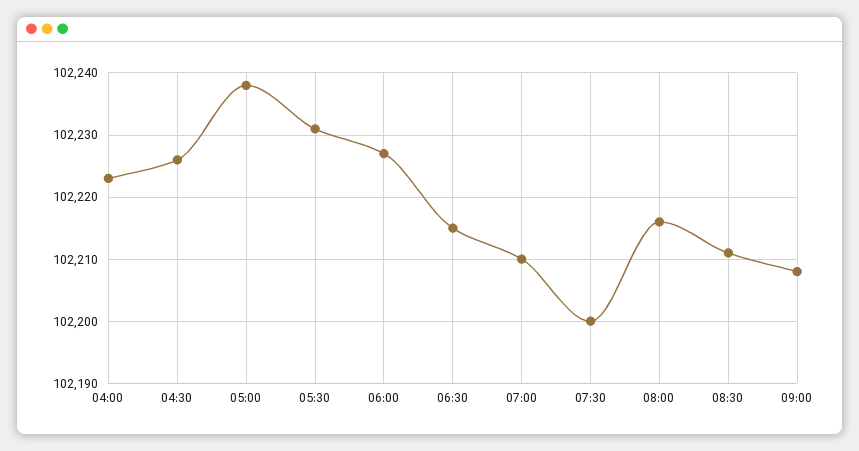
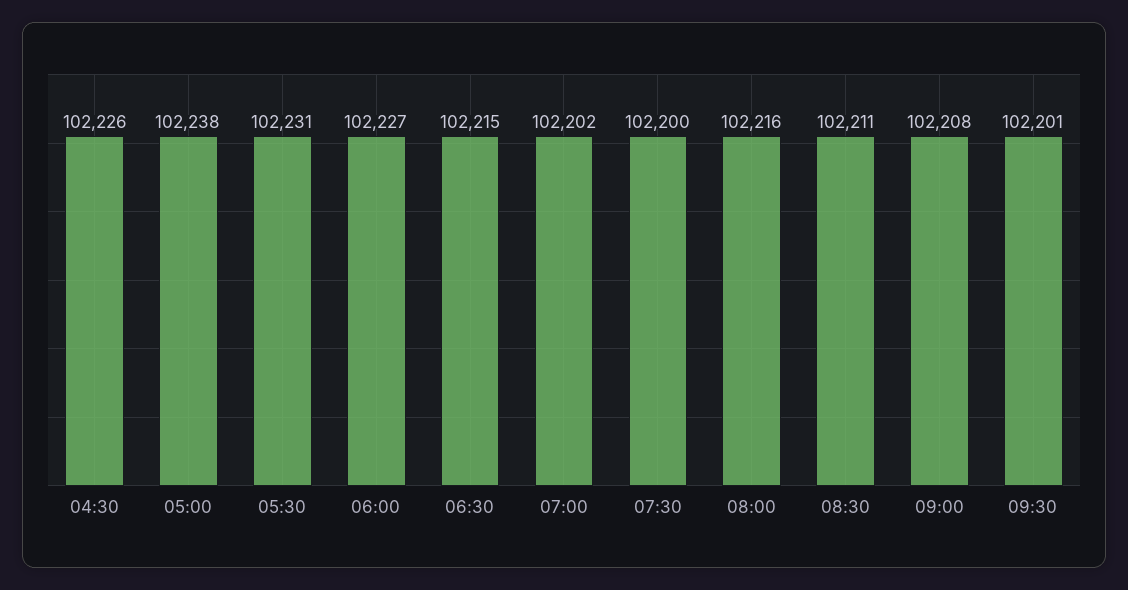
04:00: 102223 -> none
07:00: 102210 -> 102202
09:30: none -> 102201

